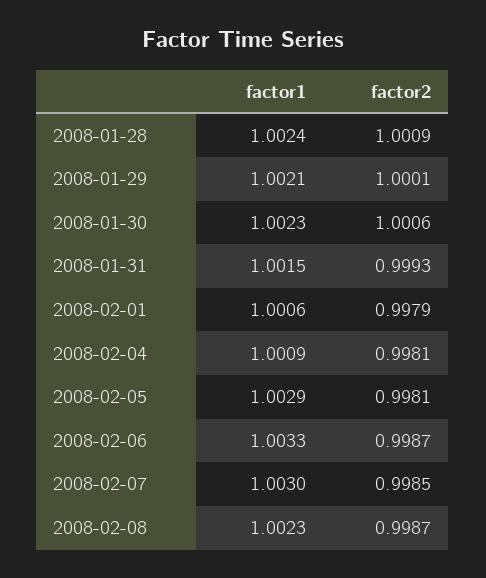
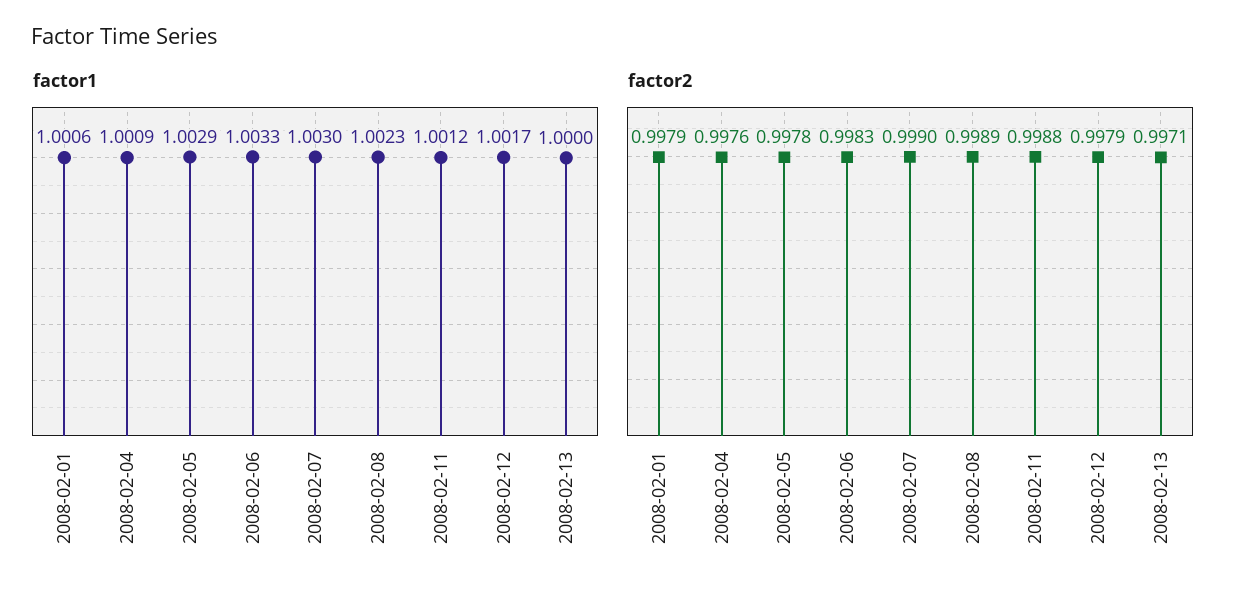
factor1, 2008-01-28: 1.0024 -> none
factor2, 2008-01-28: 1.0009 -> none
factor1, 2008-01-29: 1.0021 -> none
factor2, 2008-01-29: 1.0001 -> none
factor1, 2008-01-30: 1.0023 -> none
factor2, 2008-01-30: 1.0006 -> none
factor1, 2008-01-31: 1.0015 -> none
factor2, 2008-01-31: 0.9993 -> none
factor2, 2008-02-04: 0.9981 -> 0.9976
factor2, 2008-02-05: 0.9981 -> 0.9978
factor2, 2008-02-06: 0.9987 -> 0.9983
factor2, 2008-02-07: 0.9985 -> 0.999
factor2, 2008-02-08: 0.9987 -> 0.9989
factor1, 2008-02-11: none -> 1.0012
factor1, 2008-02-12: none -> 1.0017
factor1, 2008-02-13: none -> 1
factor2, 2008-02-11: none -> 0.9988
factor2, 2008-02-12: none -> 0.9979
factor2, 2008-02-13: none -> 0.9971

